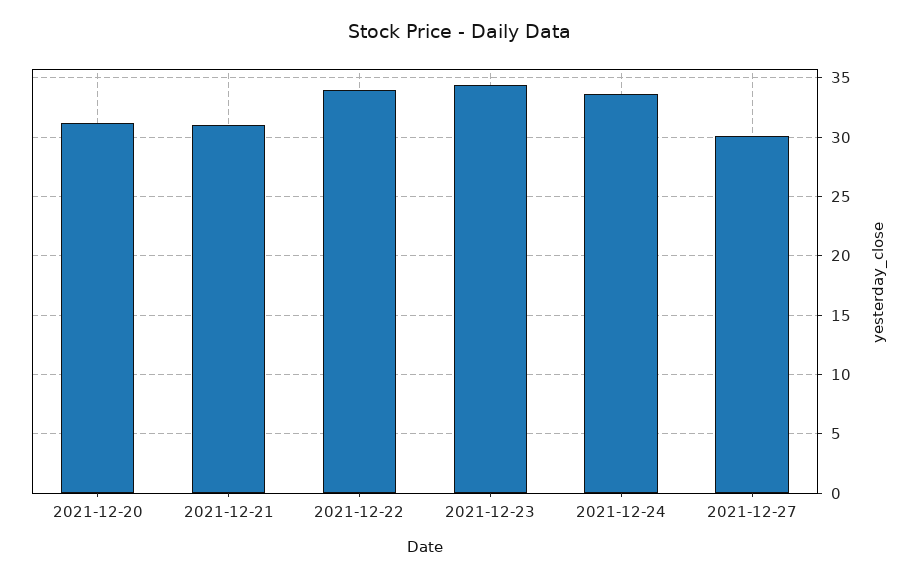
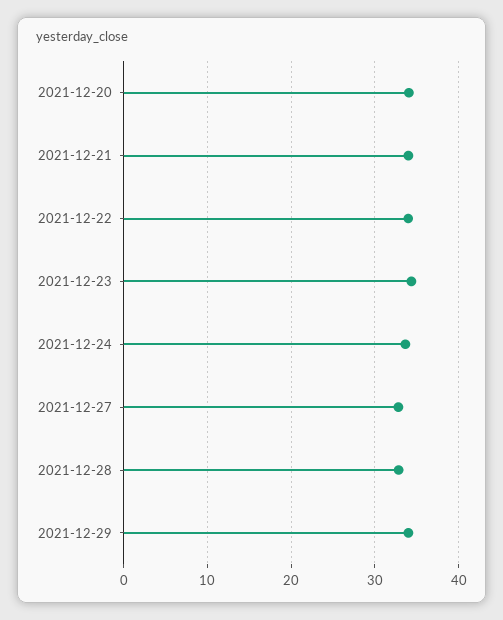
2021-12-20: 31 -> 34
2021-12-21: 31 -> 34
2021-12-27: 30 -> 33
2021-12-28: none -> 33
2021-12-29: none -> 34

